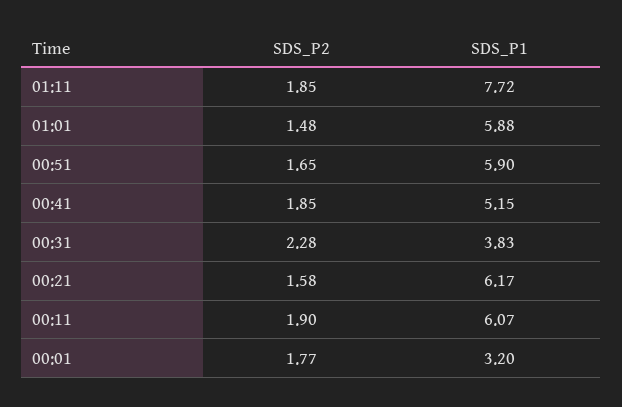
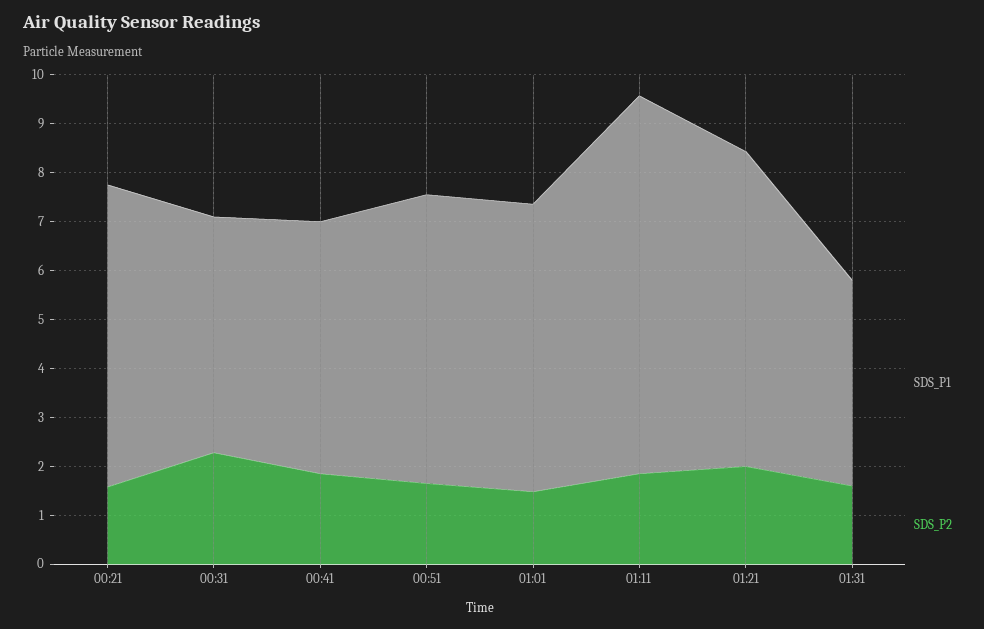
SDS_P1, 00:31: 3.83 -> 4.8
SDS_P2, 00:11: 1.9 -> none
SDS_P1, 00:11: 6.07 -> none
SDS_P2, 00:01: 1.77 -> none
SDS_P1, 00:01: 3.2 -> none
SDS_P1, 01:21: none -> 6.4
SDS_P2, 01:21: none -> 2
SDS_P1, 01:31: none -> 4.2
SDS_P2, 01:31: none -> 1.6

